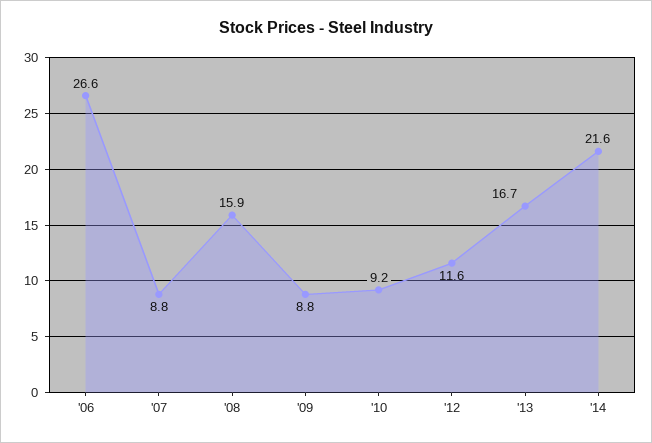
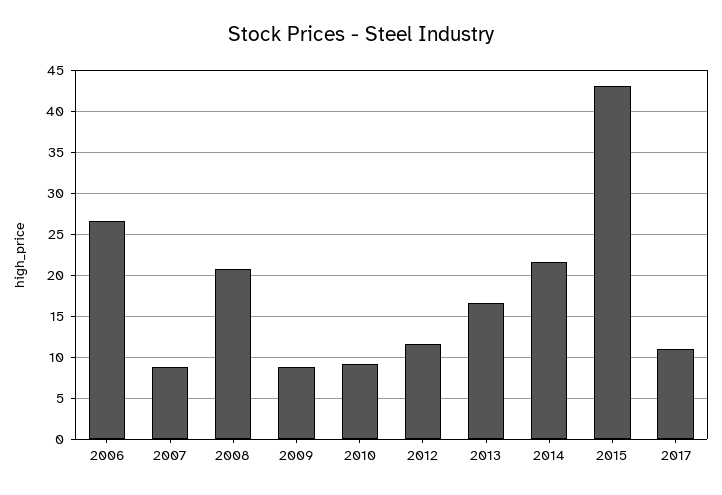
'08: 15.9 -> 21
2015: none -> 43
2017: none -> 11

